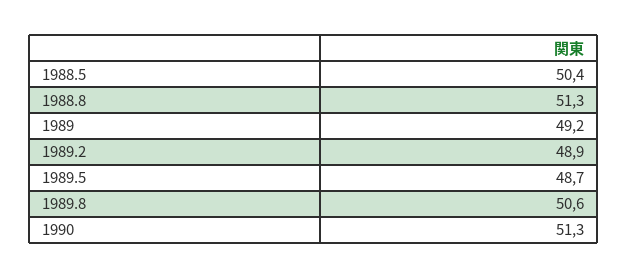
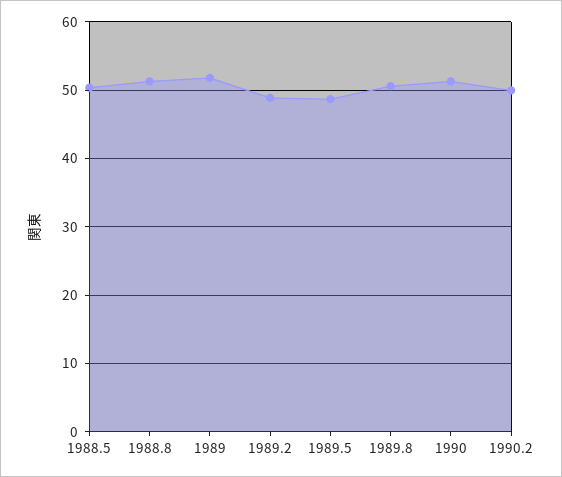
1989: 49.2 -> 52
1990.2: none -> 50

